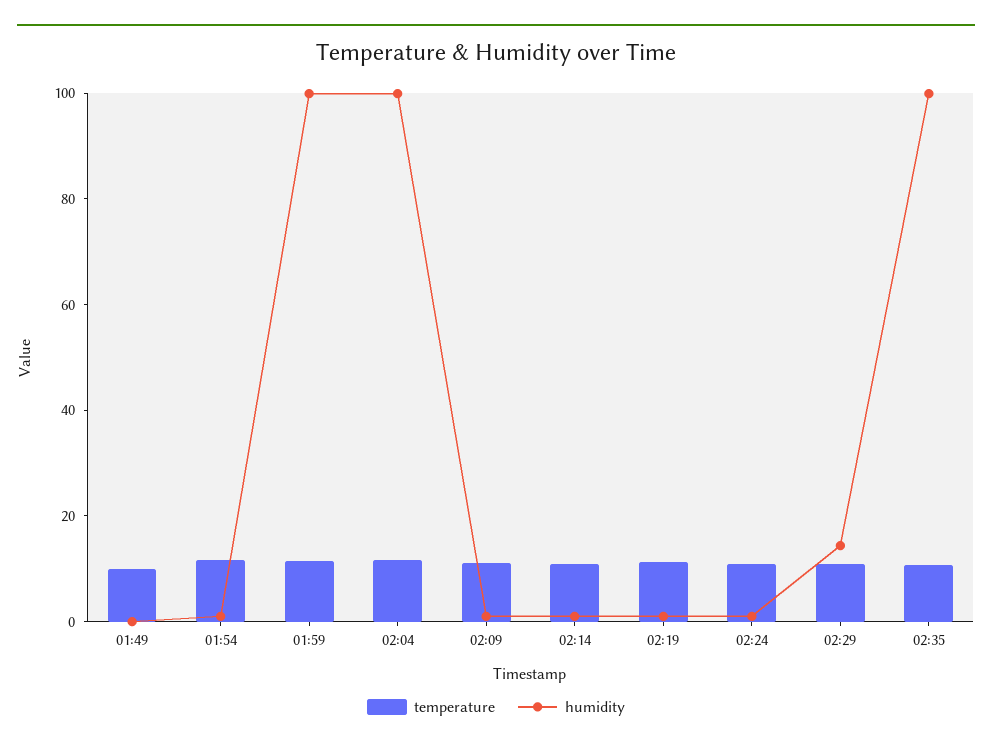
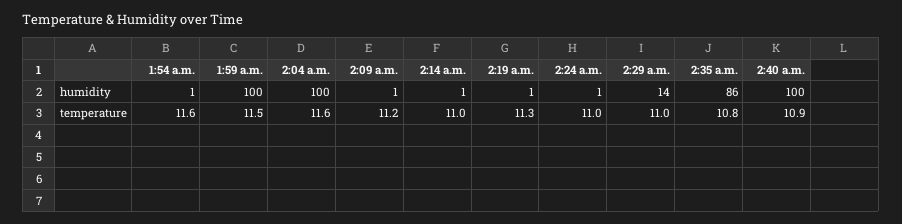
temperature, 01:49: 10 -> none
humidity, 01:49: 0 -> none
humidity, 02:35: 100 -> 86
humidity, 2:40 a.m.: none -> 100
temperature, 2:40 a.m.: none -> 10.9

